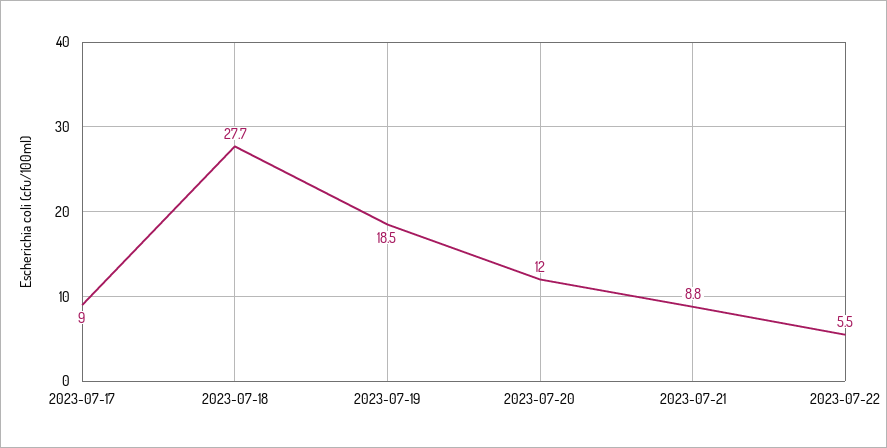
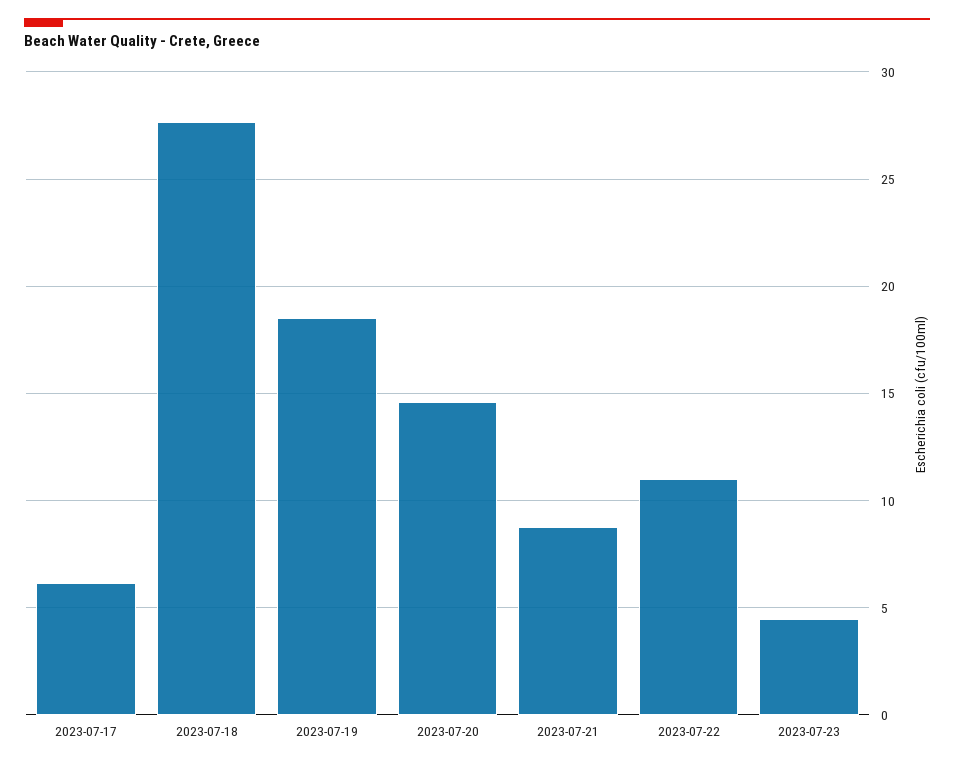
2023-07-17: 9 -> 6
2023-07-20: 12 -> 14.5
2023-07-22: 5.5 -> 11
2023-07-23: none -> 4.5

